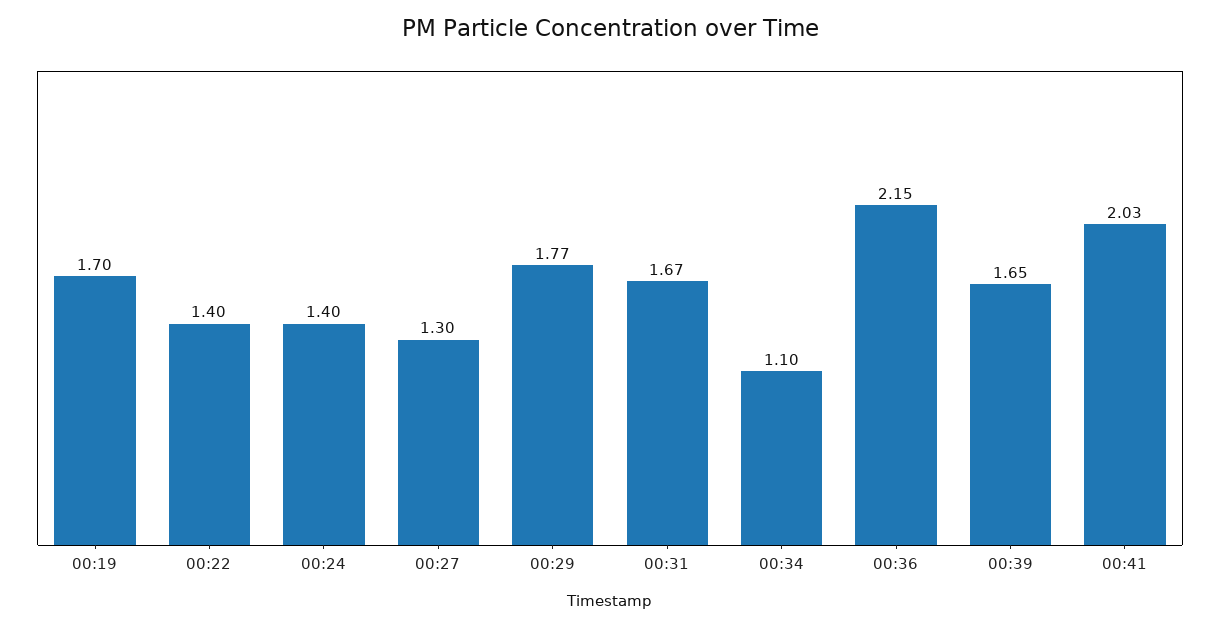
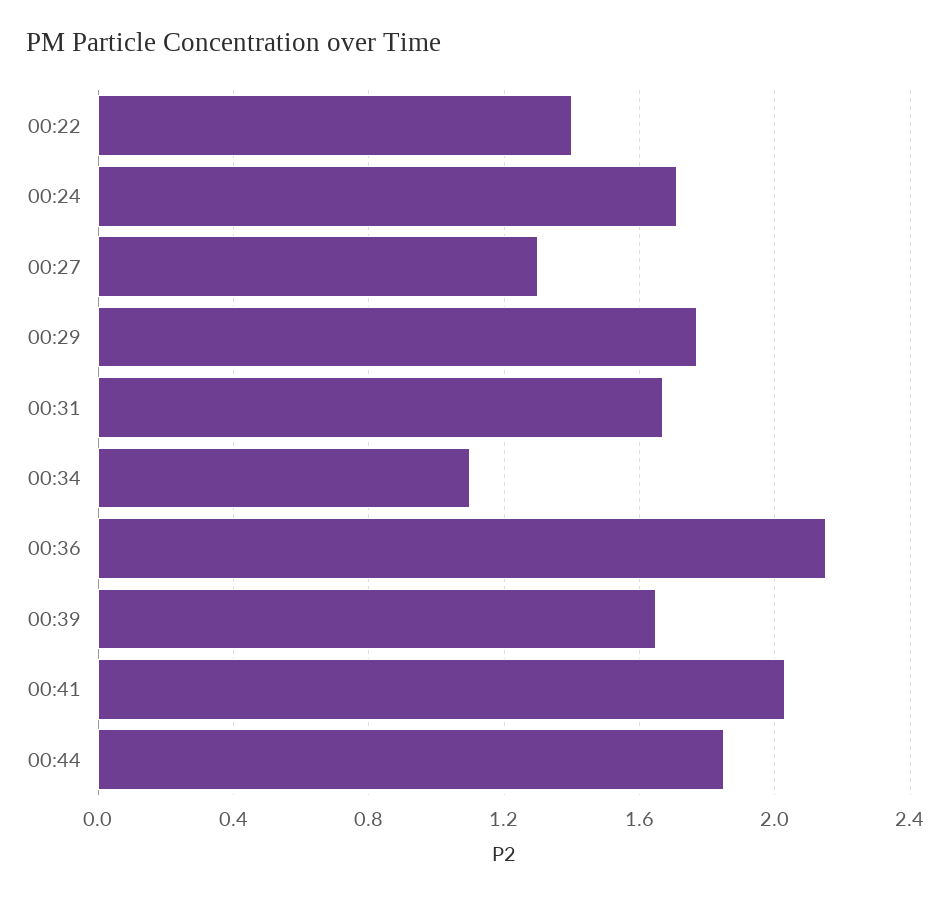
00:19: 1.7 -> none
00:24: 1.4 -> 1.7
00:44: none -> 1.85

